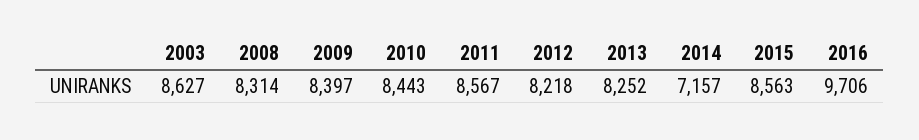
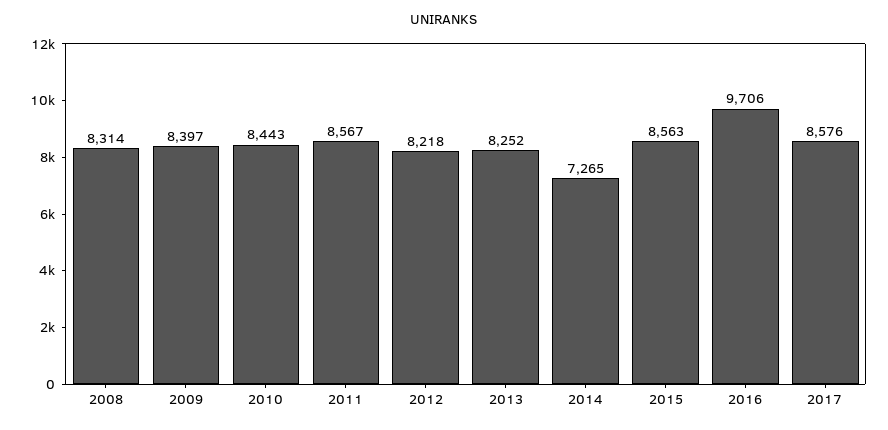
2003: 8627 -> none
2014: 7157 -> 7265
2017: none -> 8576

